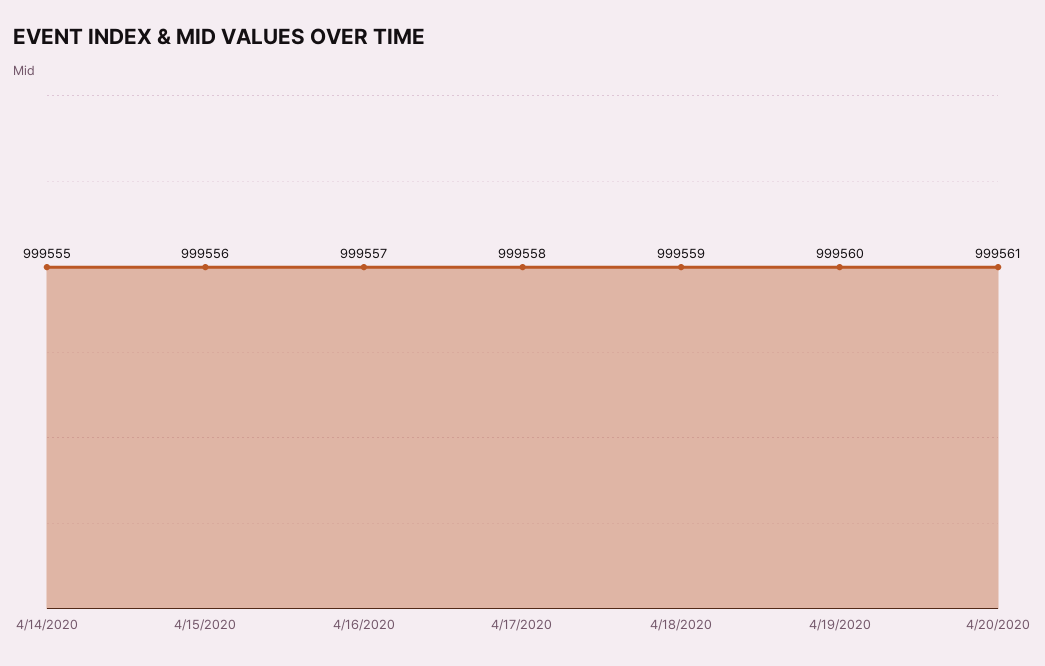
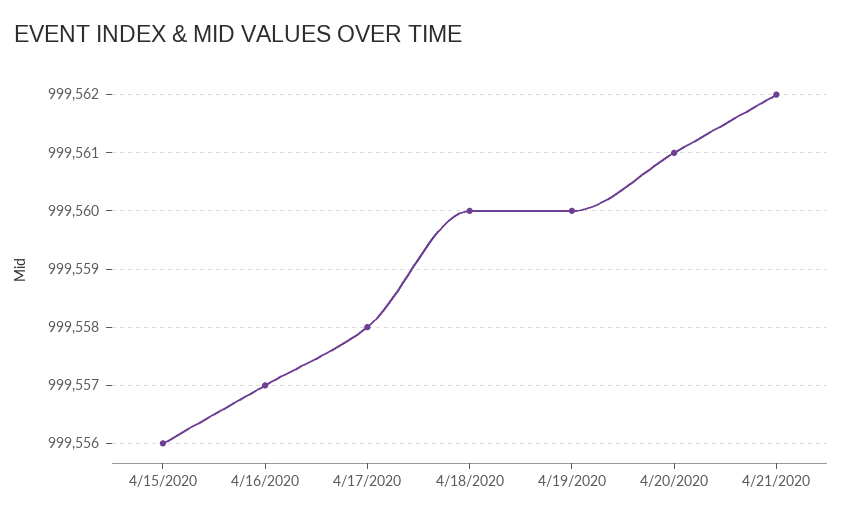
4/14/2020: 999555 -> none
4/18/2020: 999559 -> 999560
4/21/2020: none -> 999562

